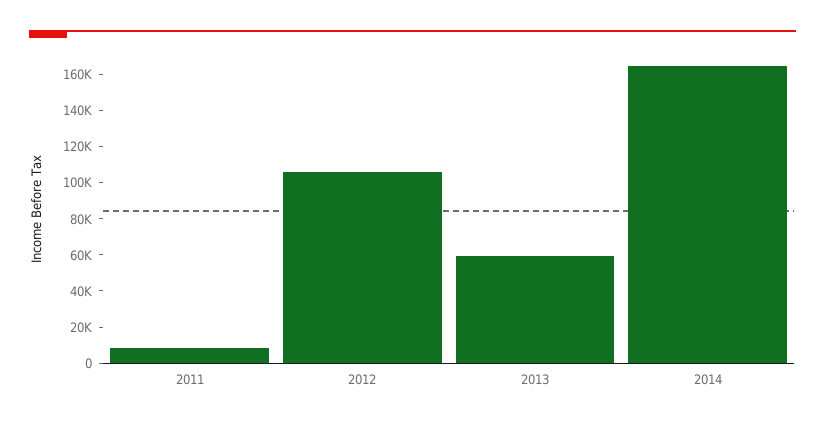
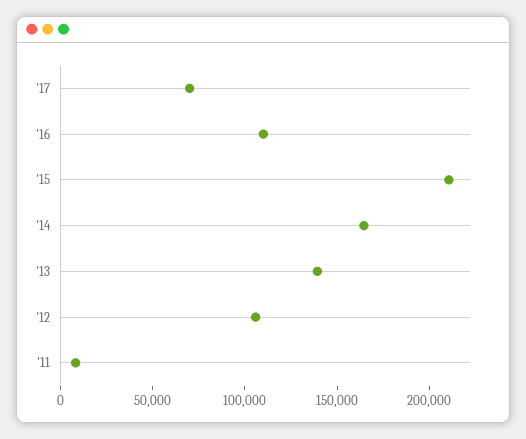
2013: 60000 -> 140000
'17: none -> 70000
'16: none -> 110000
'15: none -> 210000

